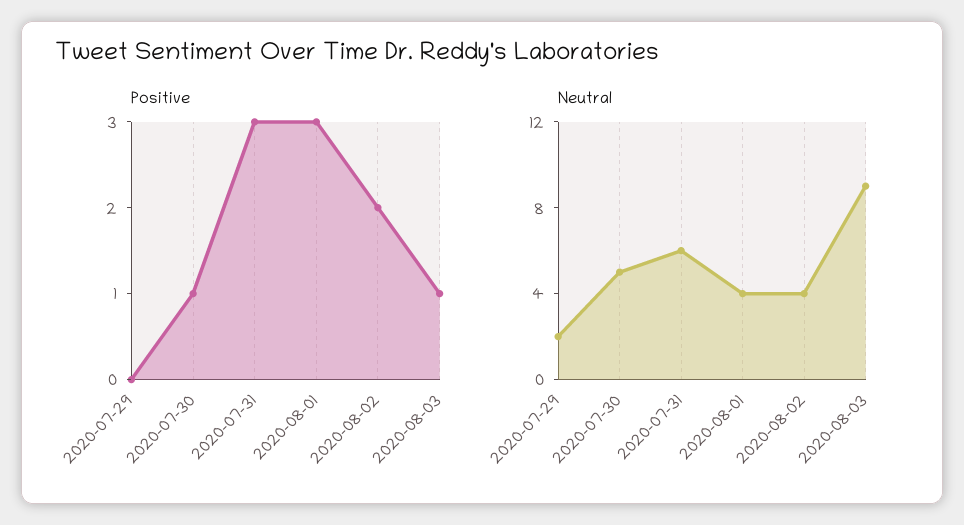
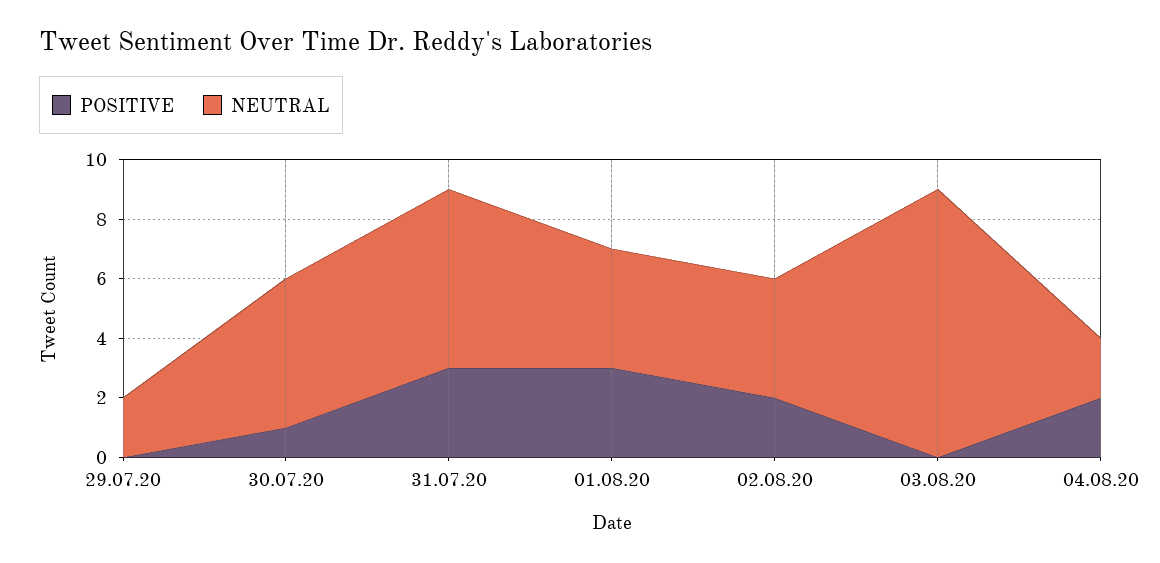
Positive, 2020-08-03: 1 -> 0
Positive, 04.08.20: none -> 2
Neutral, 04.08.20: none -> 2

